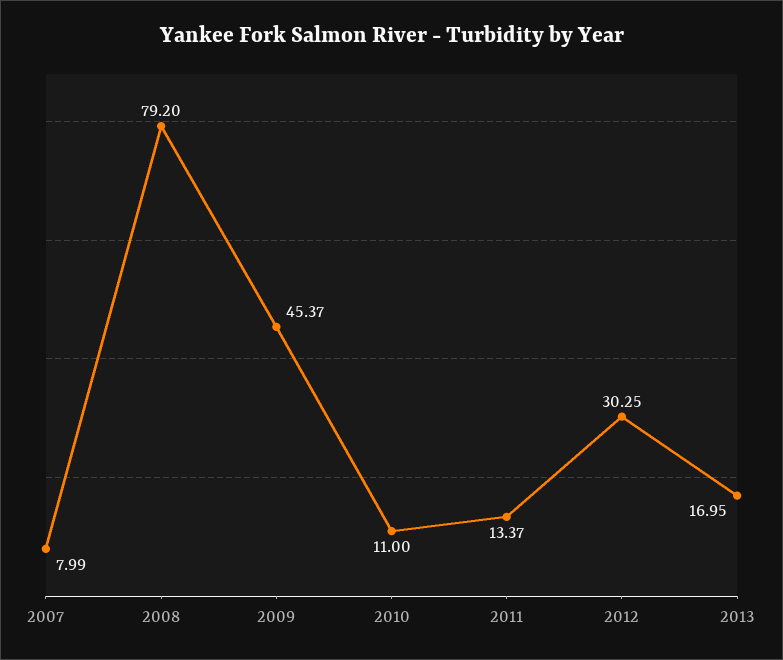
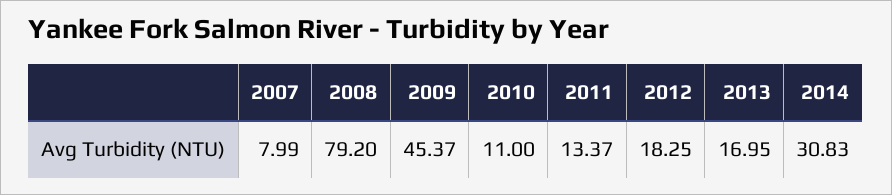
2012: 30.25 -> 18.25
2014: none -> 30.83

